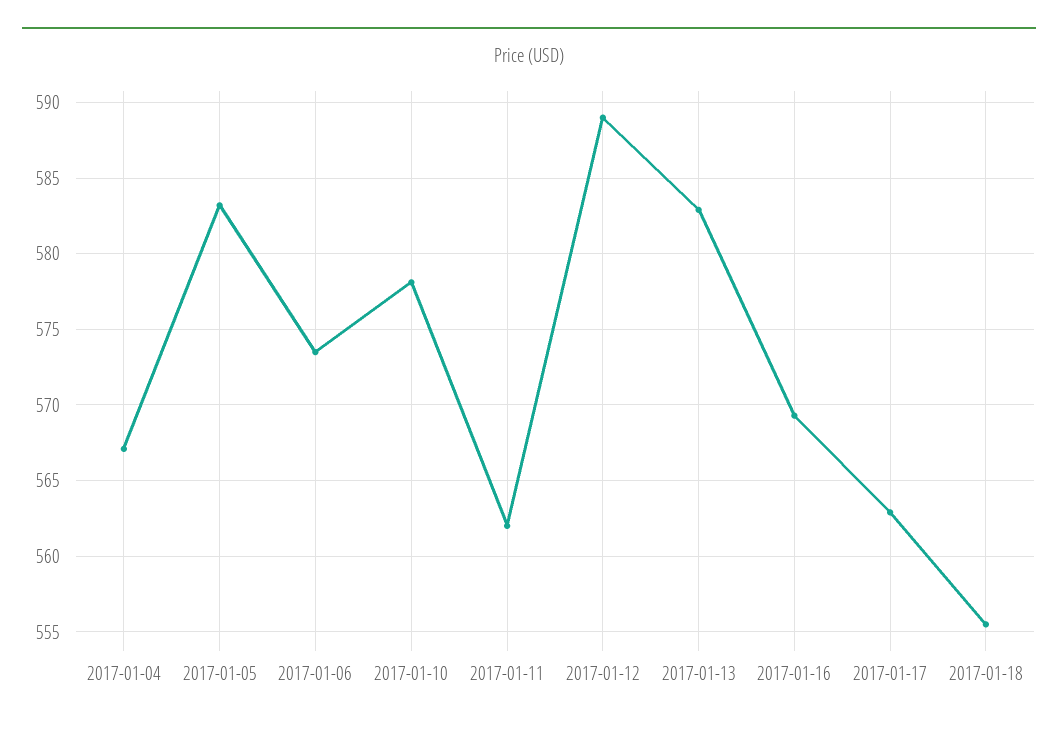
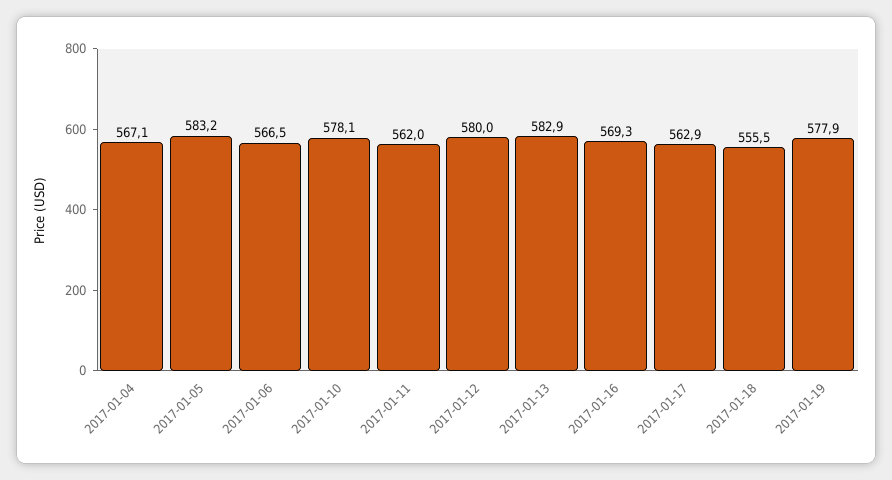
2017-01-06: 573.5 -> 566.5
2017-01-12: 589 -> 580
2017-01-19: none -> 577.9

